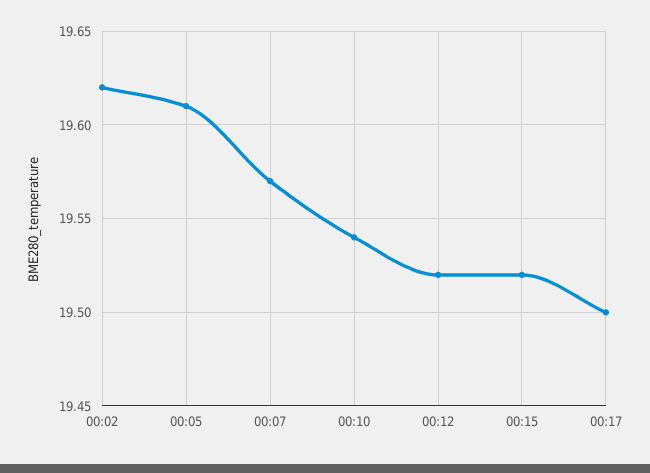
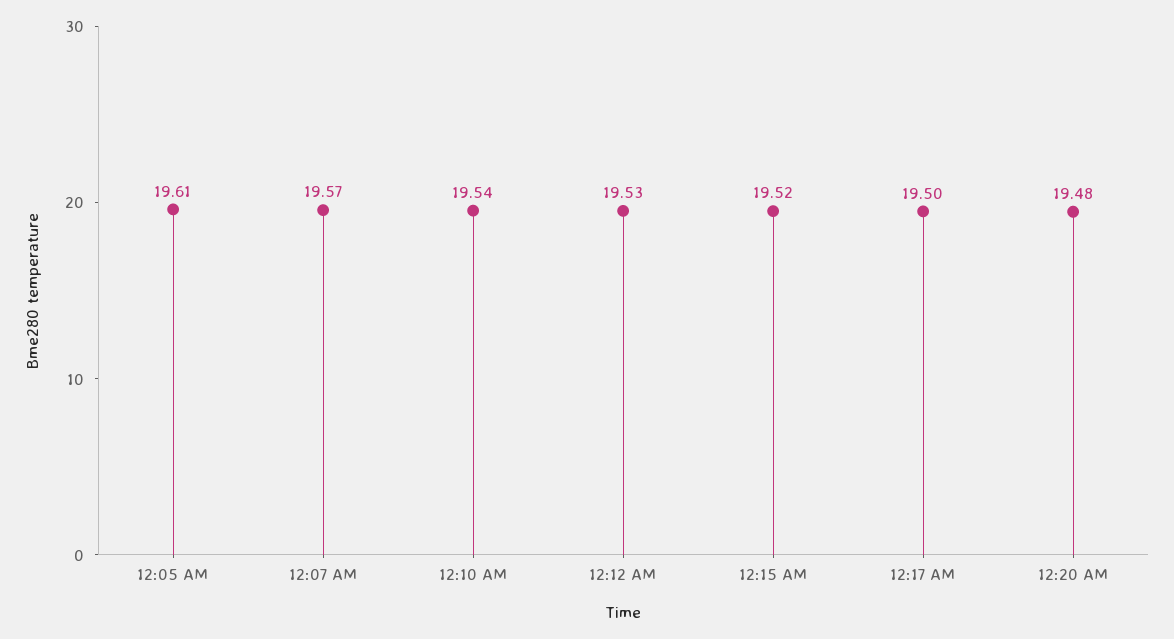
00:02: 19.62 -> none
00:12: 19.52 -> 19.53
12:20 AM: none -> 19.48

